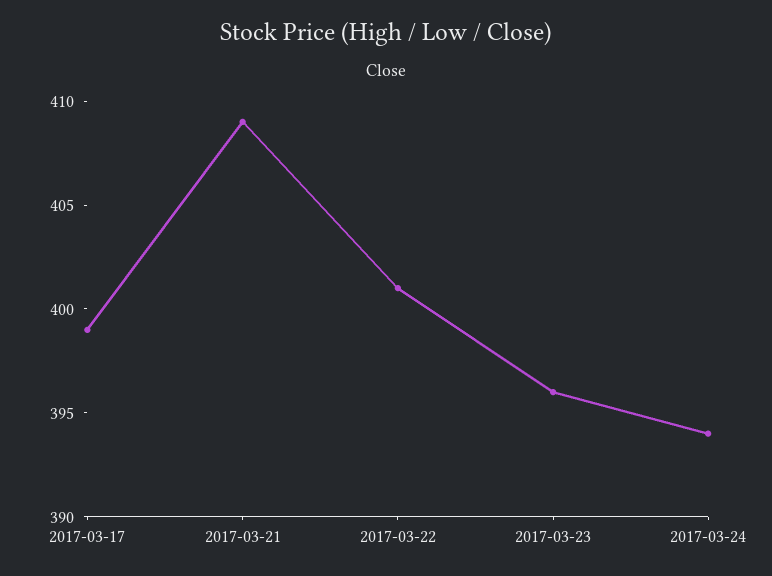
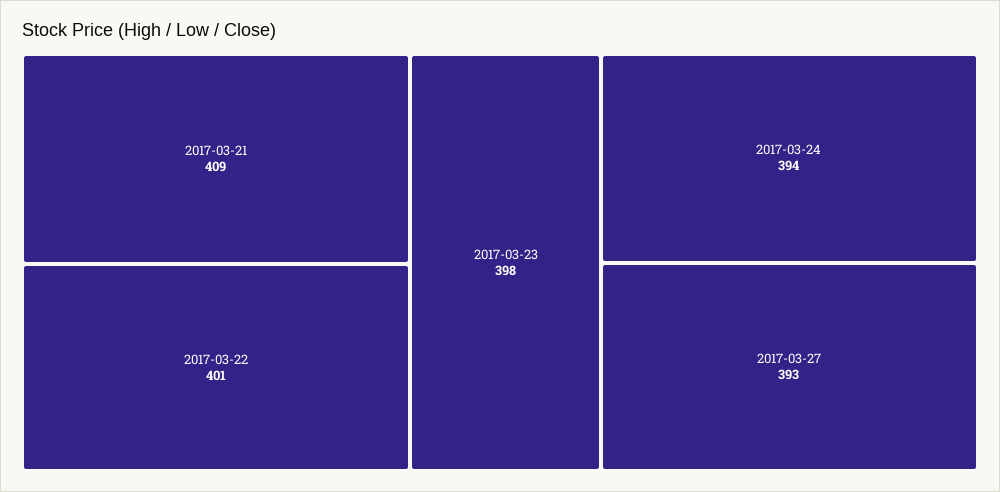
2017-03-17: 399 -> none
2017-03-23: 396 -> 398
2017-03-27: none -> 393

